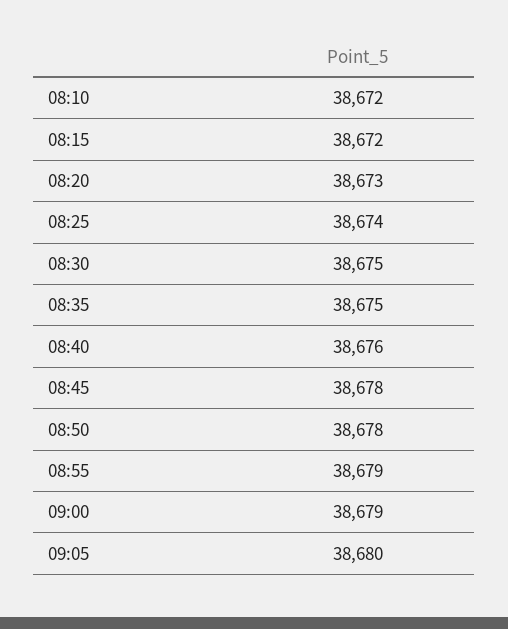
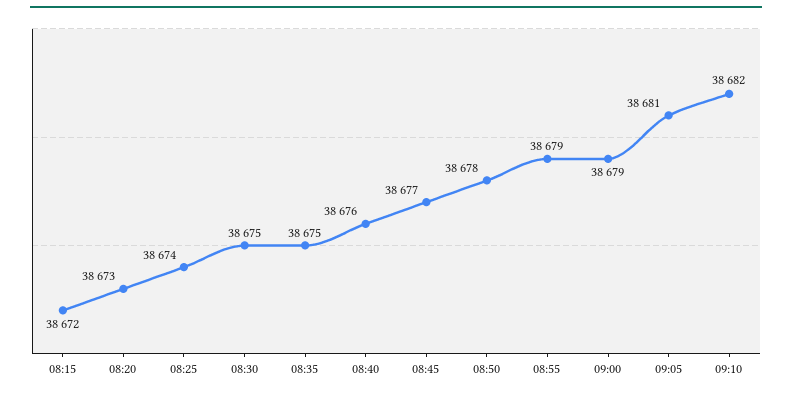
08:10: 38672 -> none
08:45: 38678 -> 38677
09:05: 38680 -> 38681
09:10: none -> 38682

